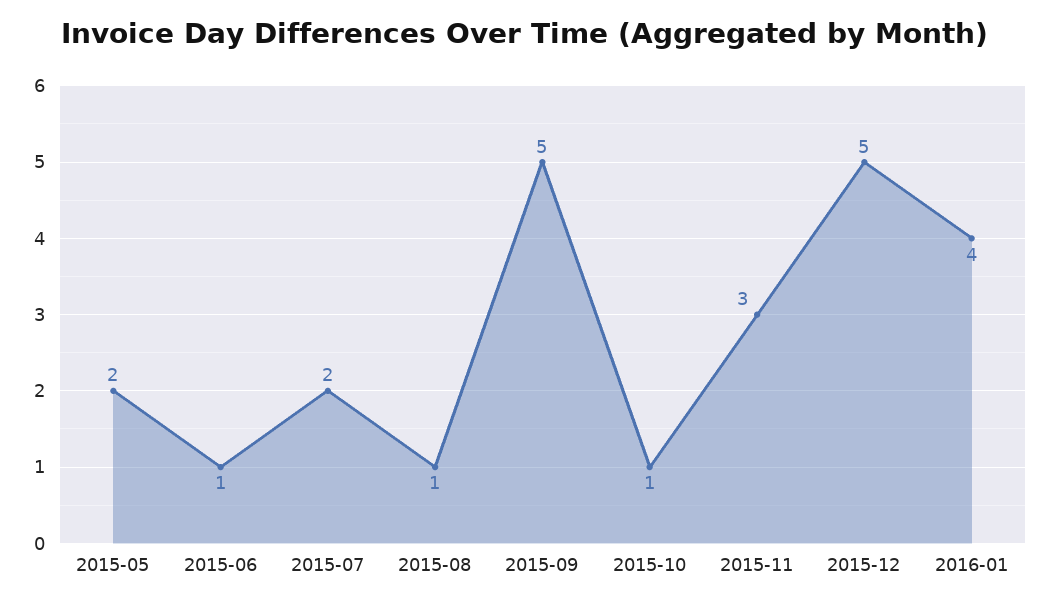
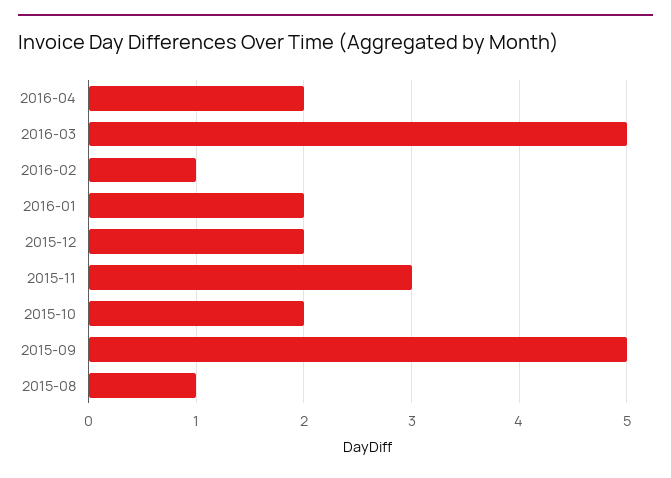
2015-05: 2 -> none
2015-06: 1 -> none
2015-07: 2 -> none
2015-10: 1 -> 2
2015-12: 5 -> 2
2016-01: 4 -> 2
2016-04: none -> 2
2016-03: none -> 5
2016-02: none -> 1

